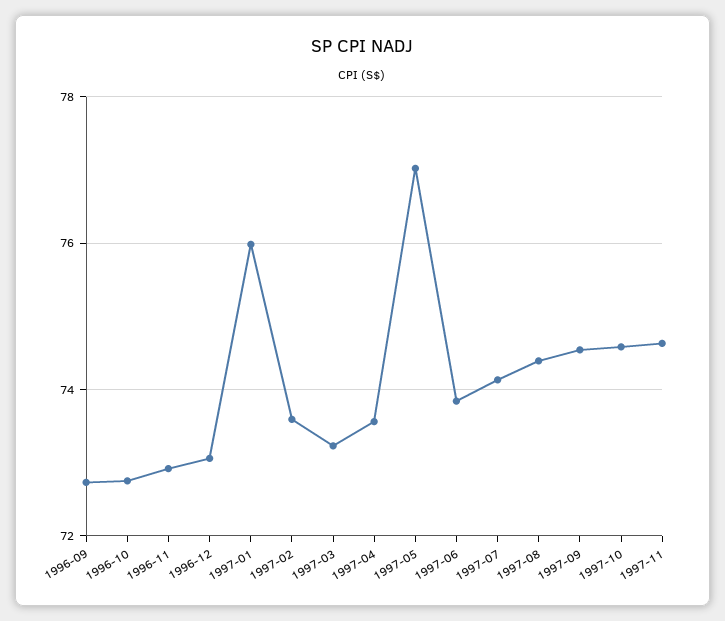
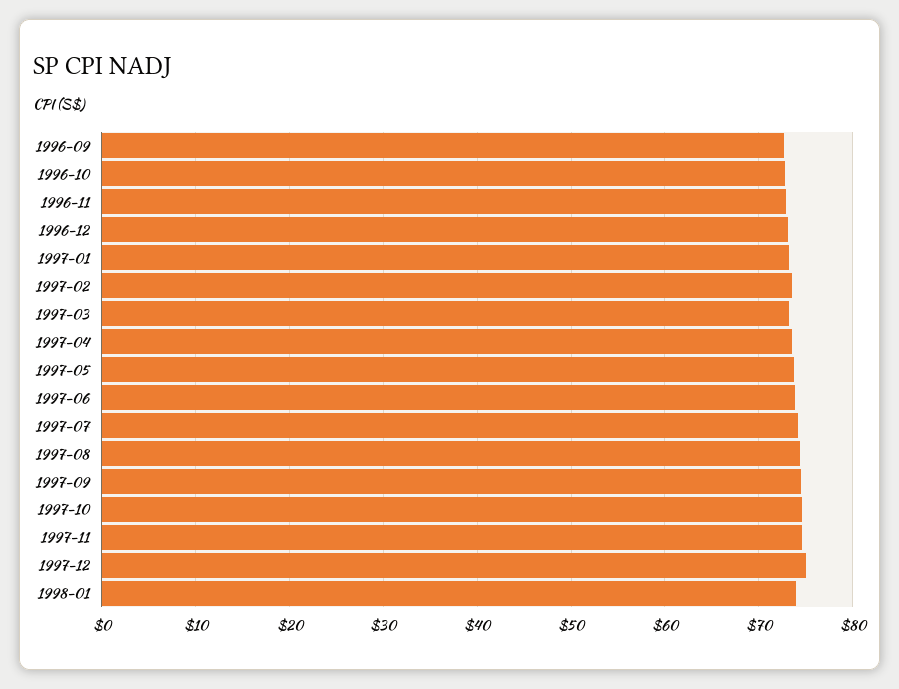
1997-01: 76 -> 73
1997-05: 77 -> 74
1997-12: none -> 75
1998-01: none -> 74

